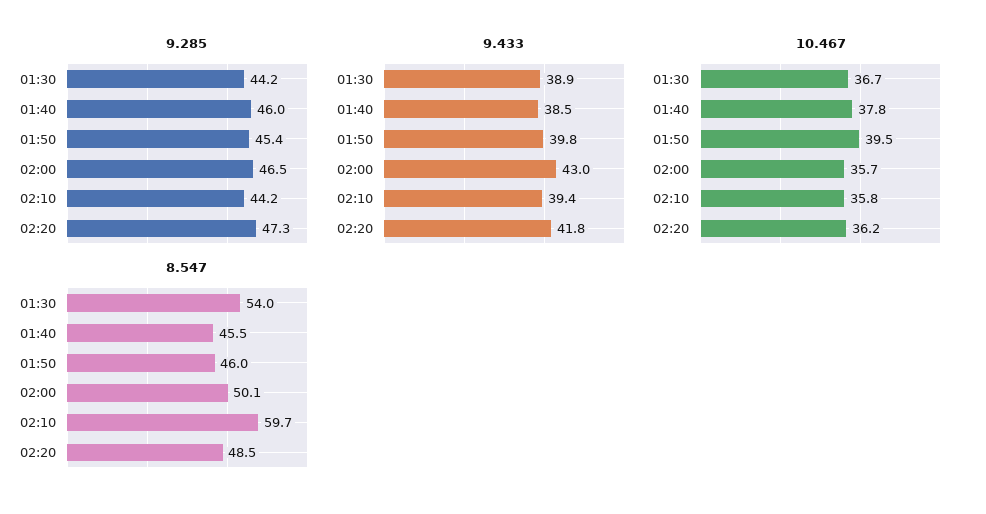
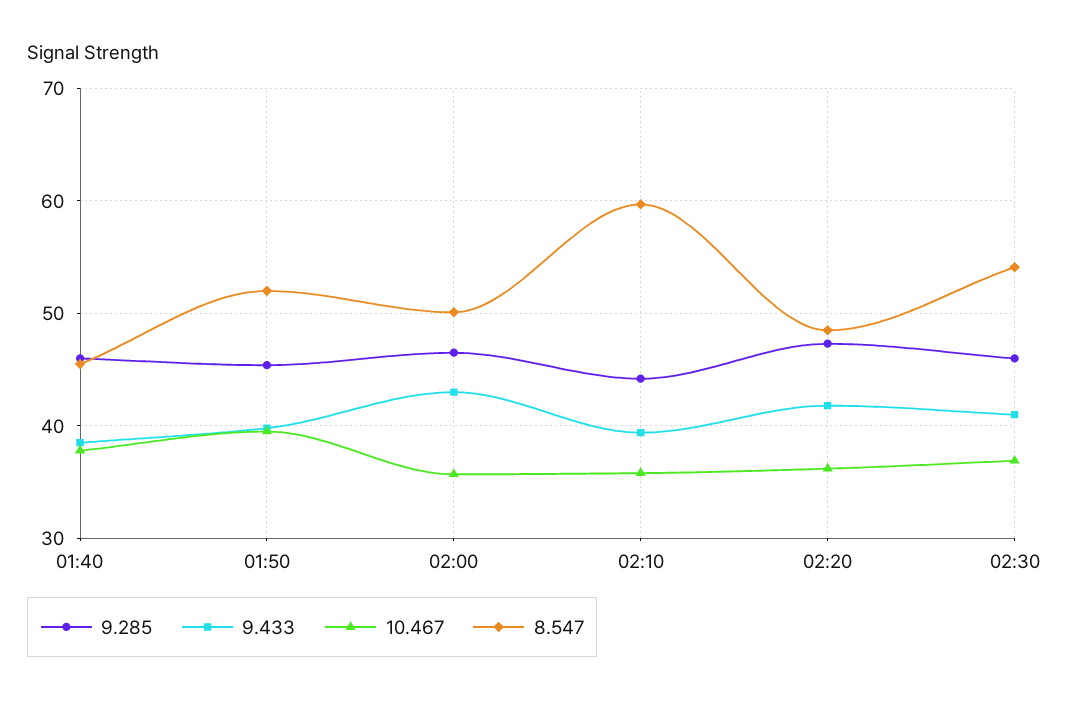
9.285, 01:30: 44.2 -> none
9.433, 01:30: 38.9 -> none
10.467, 01:30: 36.7 -> none
8.547, 01:30: 54 -> none
8.547, 01:50: 46 -> 52
9.285, 02:30: none -> 46
9.433, 02:30: none -> 41
10.467, 02:30: none -> 37
8.547, 02:30: none -> 54

